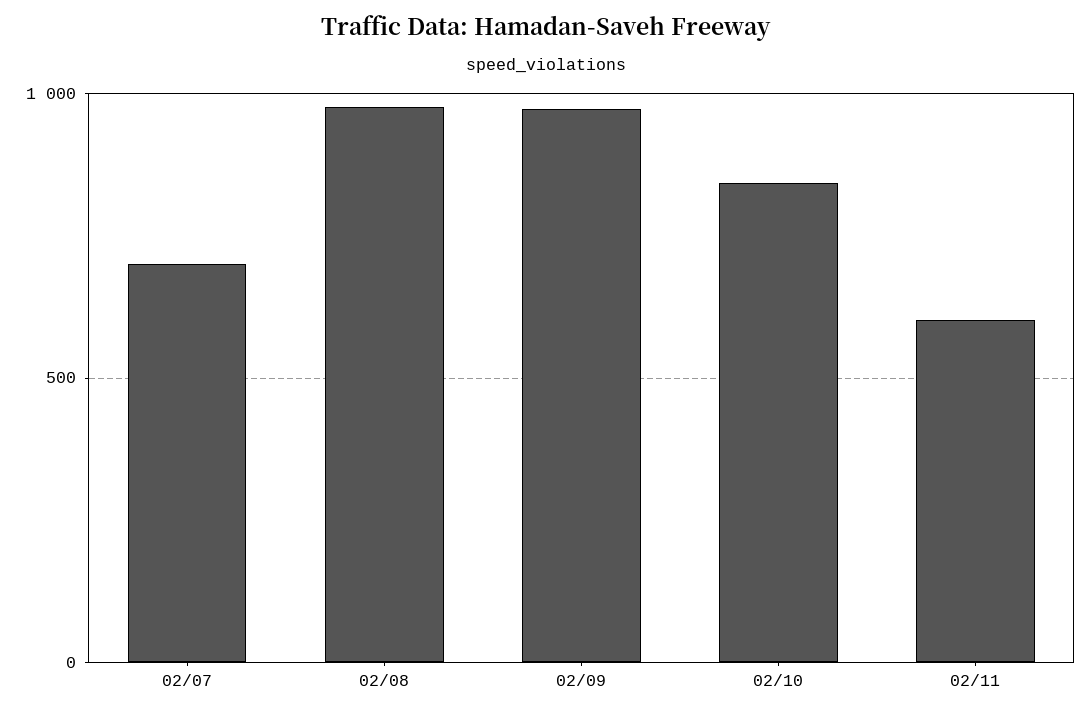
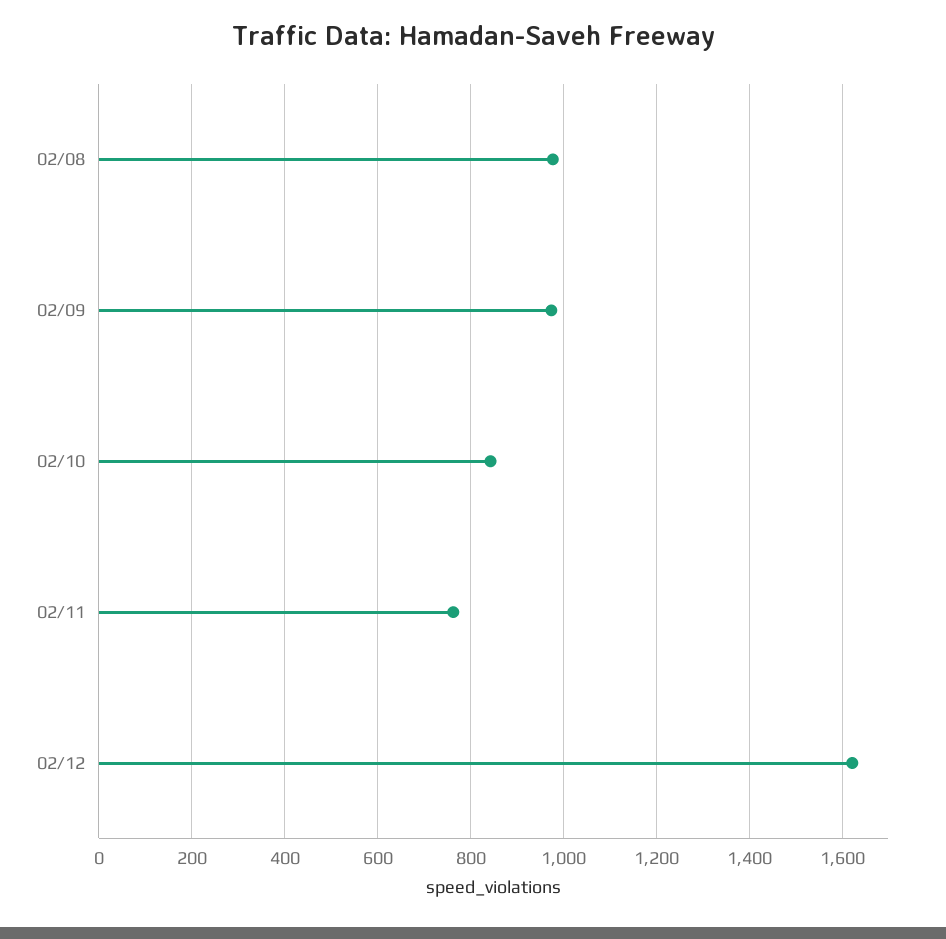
02/07: 700 -> none
02/11: 600 -> 760
02/12: none -> 1620

